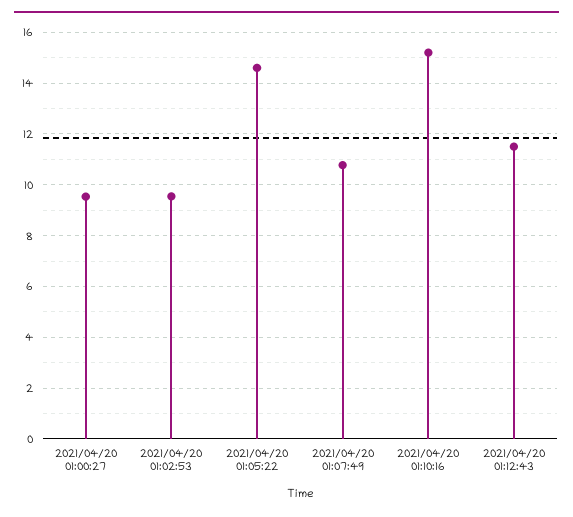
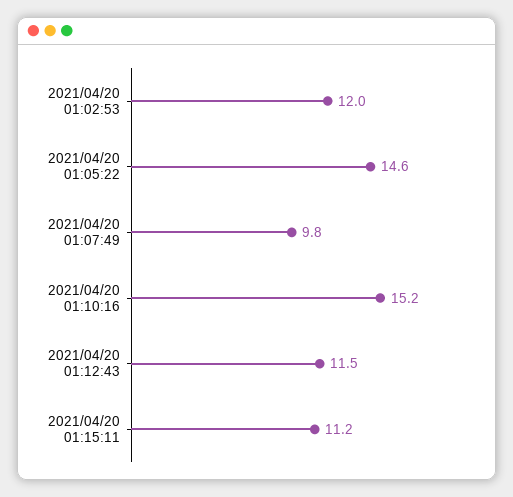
2021/04/20 01:00:27: 9.5 -> none
2021/04/20 01:02:53: 9.5 -> 12
2021/04/20 01:07:49: 10.75 -> 9.8
2021/04/20 01:15:11: none -> 11.2

